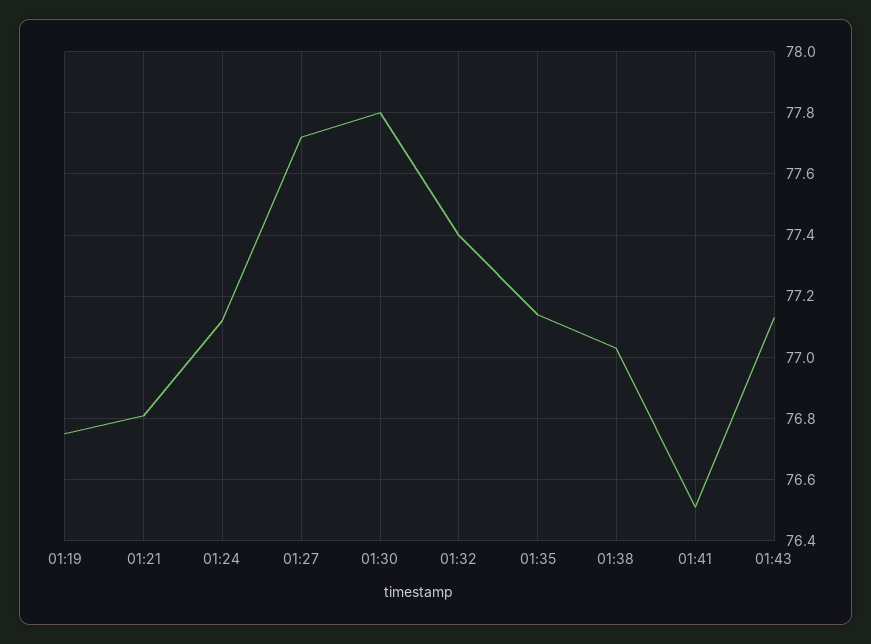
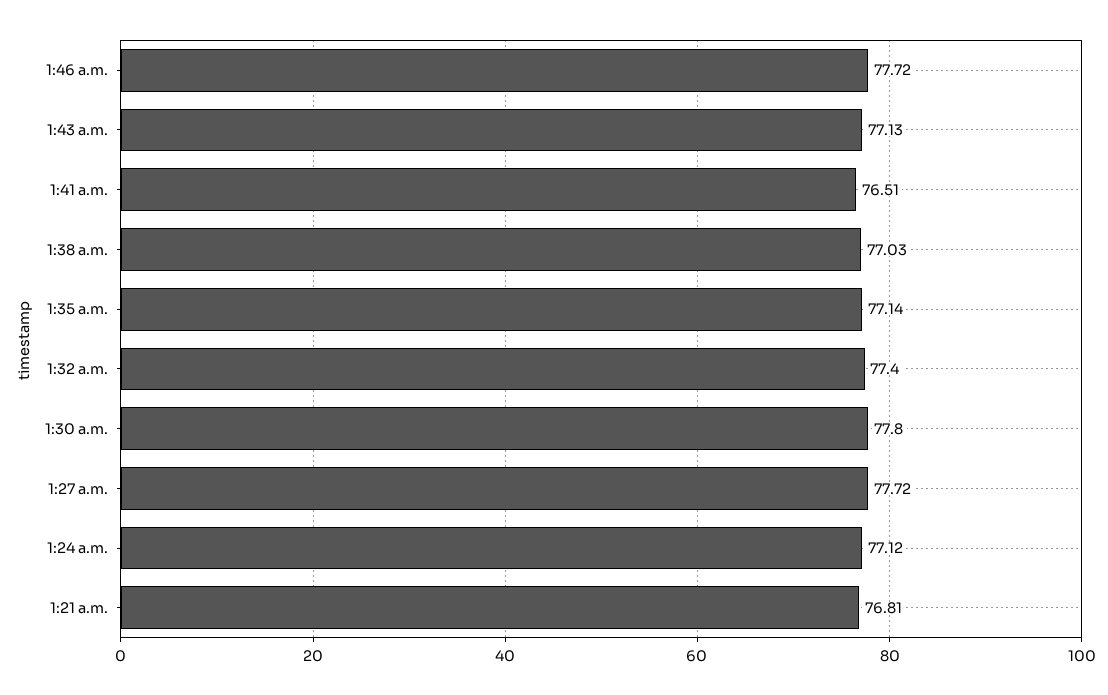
01:19: 76.75 -> none
1:46 a.m.: none -> 77.72

